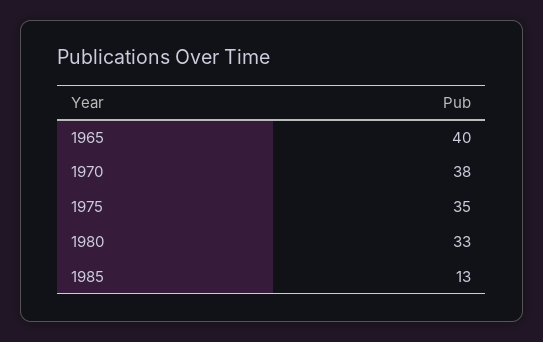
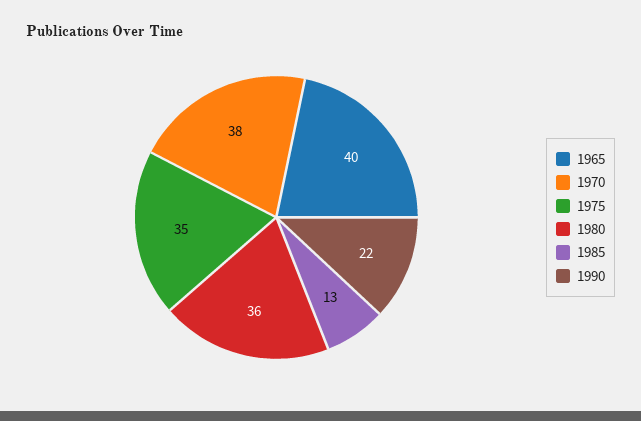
1980: 33 -> 36
1990: none -> 22

